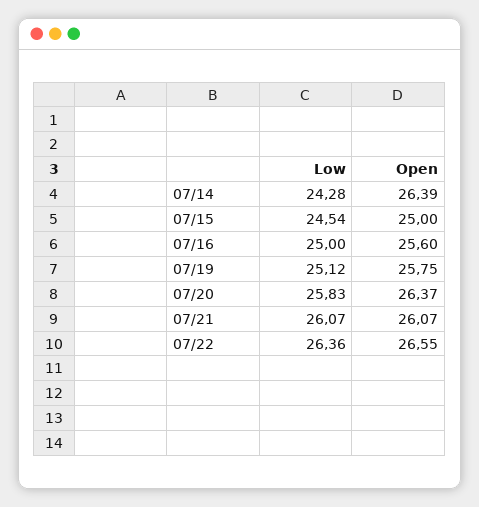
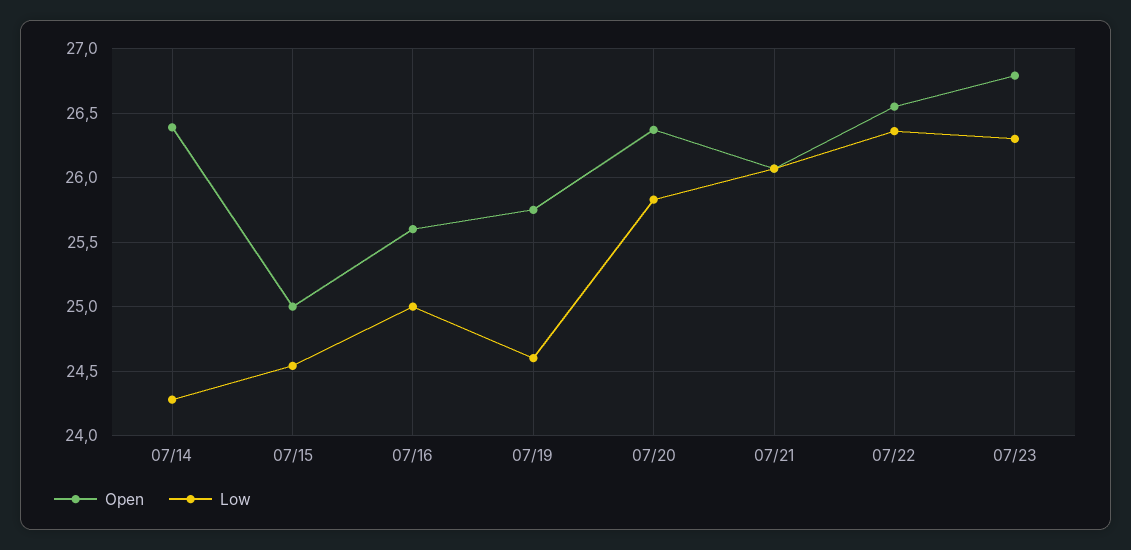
Low, 07/19: 25.12 -> 24.6
Open, 07/23: none -> 26.8
Low, 07/23: none -> 26.3

